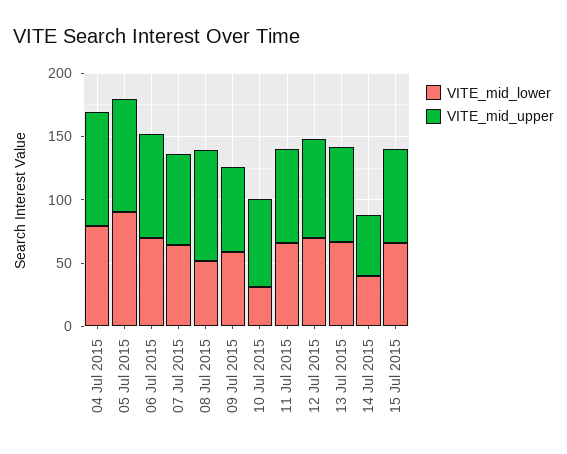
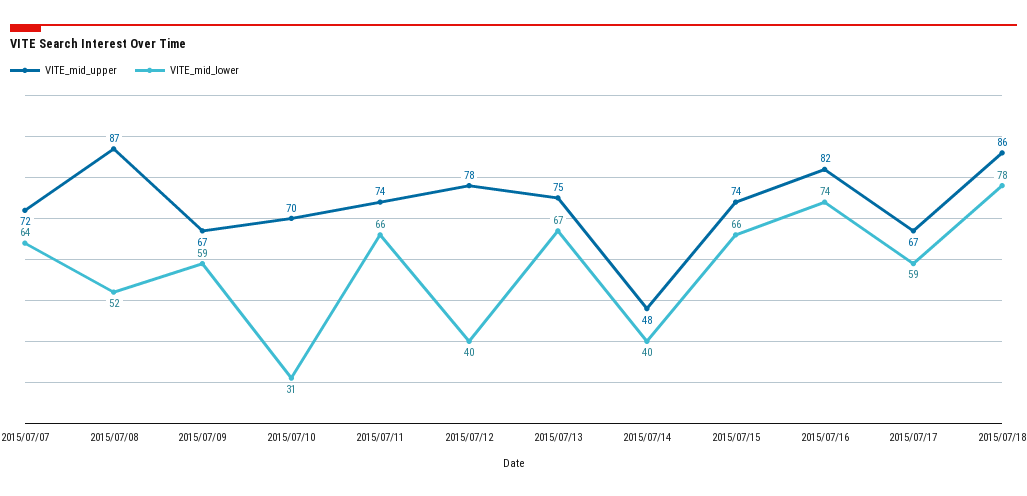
VITE_mid_lower, 04 Jul 2015: 80 -> none
VITE_mid_upper, 04 Jul 2015: 90 -> none
VITE_mid_lower, 05 Jul 2015: 90 -> none
VITE_mid_upper, 05 Jul 2015: 90 -> none
VITE_mid_lower, 06 Jul 2015: 70 -> none
VITE_mid_upper, 06 Jul 2015: 80 -> none
VITE_mid_lower, 12 Jul 2015: 70 -> 40
VITE_mid_upper, 2015/07/16: none -> 82
VITE_mid_lower, 2015/07/16: none -> 74
VITE_mid_upper, 2015/07/17: none -> 67
VITE_mid_lower, 2015/07/17: none -> 59
VITE_mid_upper, 2015/07/18: none -> 86
VITE_mid_lower, 2015/07/18: none -> 78

